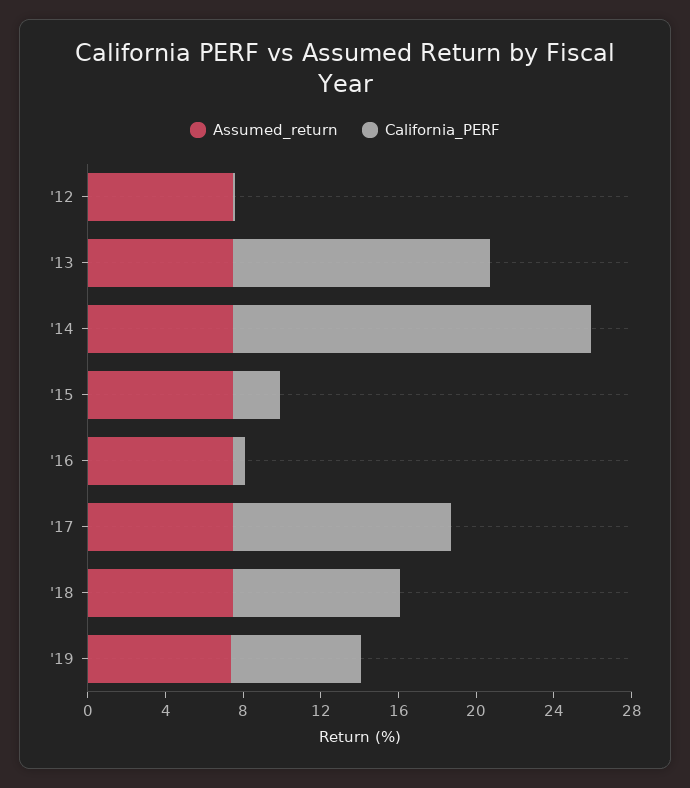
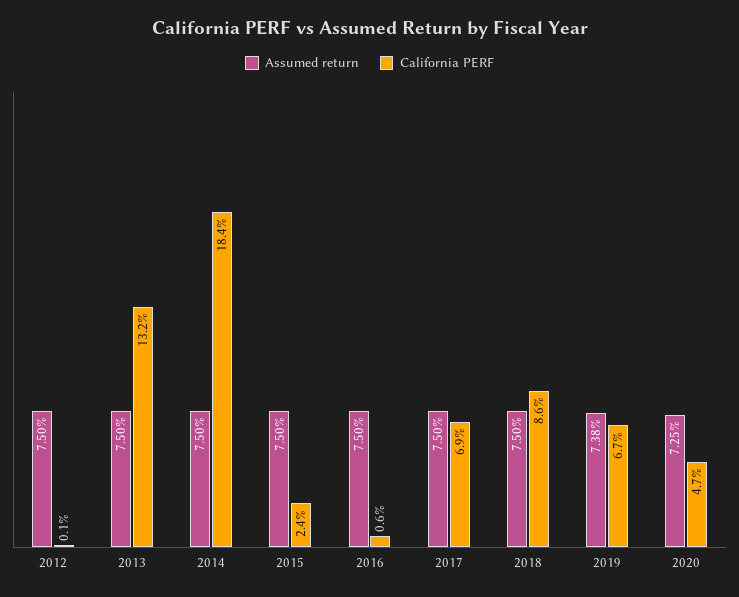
California_PERF, '17: 11 -> 6.9
Assumed_return, 2020: none -> 7.25
California_PERF, 2020: none -> 4.7

